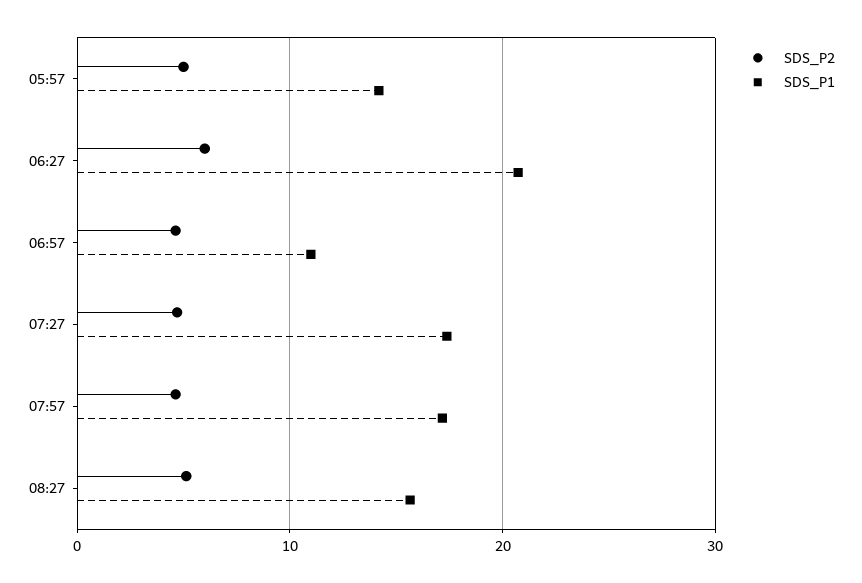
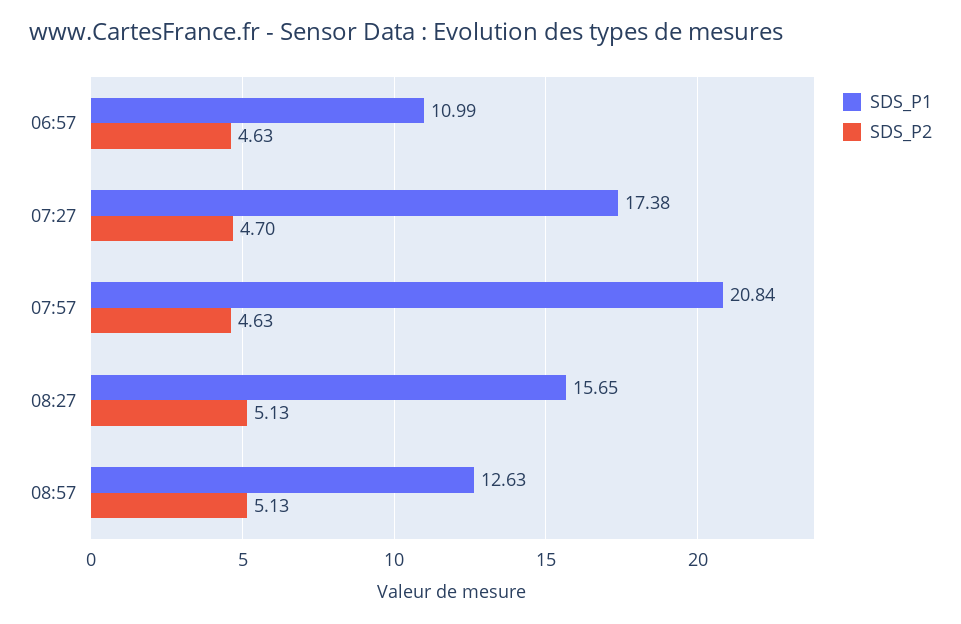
SDS_P2, 05:57: 5 -> none
SDS_P1, 05:57: 14 -> none
SDS_P2, 06:27: 6 -> none
SDS_P1, 06:27: 21 -> none
SDS_P1, 07:57: 17 -> 20.84
SDS_P1, 08:57: none -> 12.63
SDS_P2, 08:57: none -> 5.13

